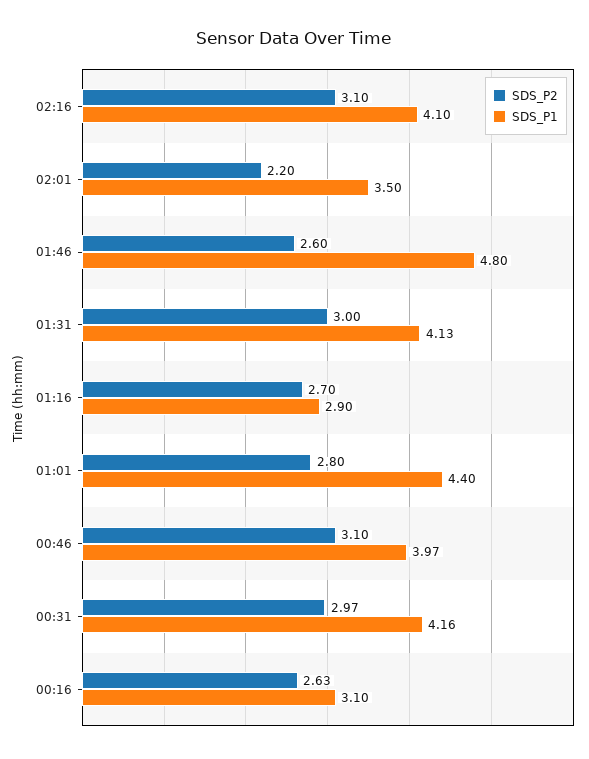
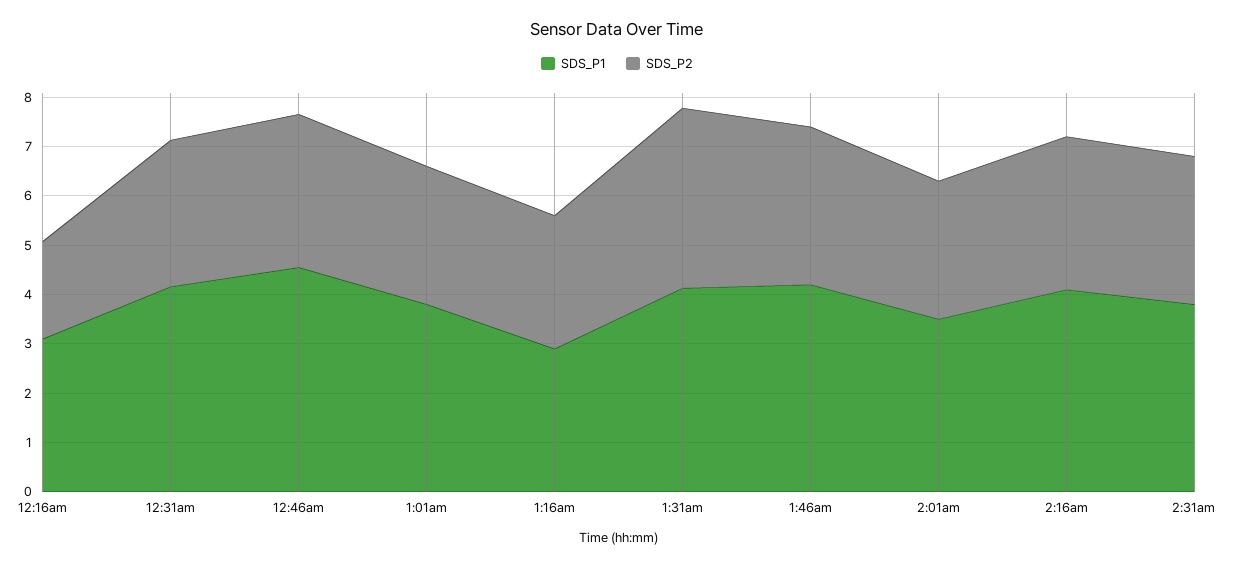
SDS_P2, 02:01: 2.2 -> 2.8
SDS_P2, 01:46: 2.6 -> 3.2
SDS_P1, 01:46: 4.8 -> 4.2
SDS_P2, 01:31: 3 -> 3.6
SDS_P1, 01:01: 4.4 -> 3.8
SDS_P1, 00:46: 3.97 -> 4.6
SDS_P2, 00:16: 2.63 -> 2
SDS_P1, 2:31am: none -> 3.8
SDS_P2, 2:31am: none -> 3

